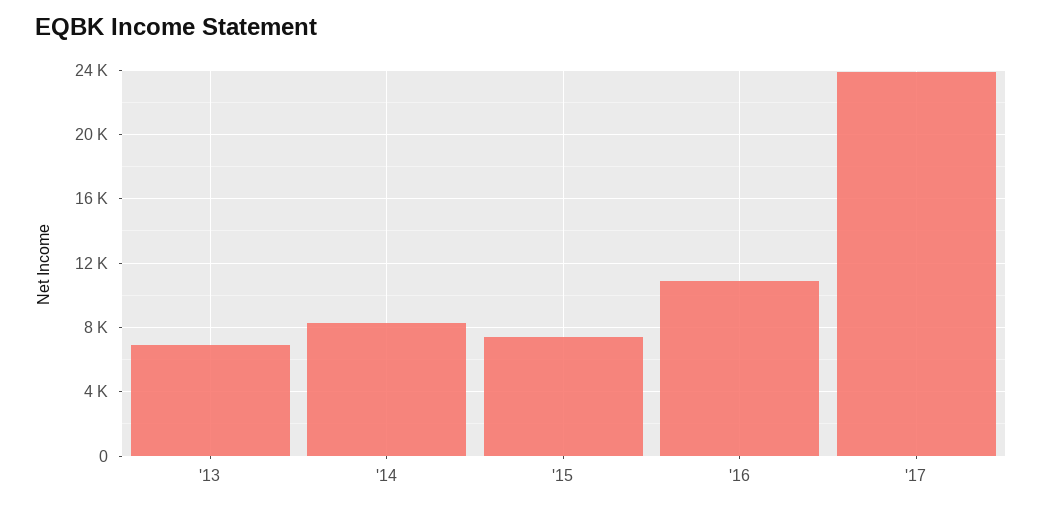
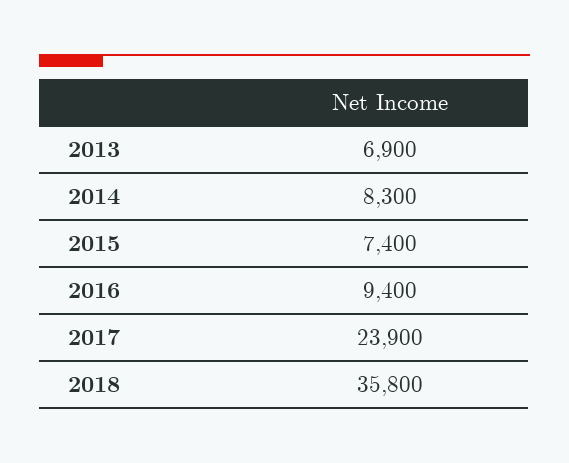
'16: 11000 -> 9400
2018: none -> 35800

